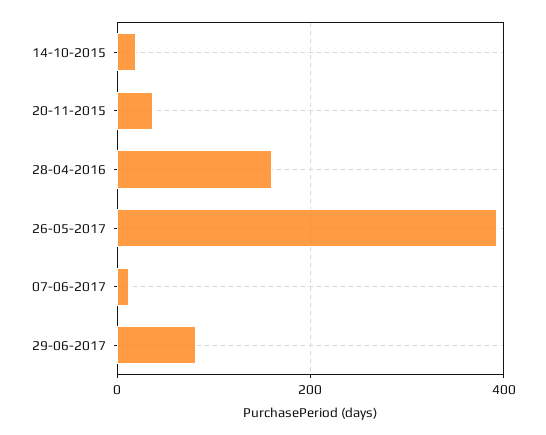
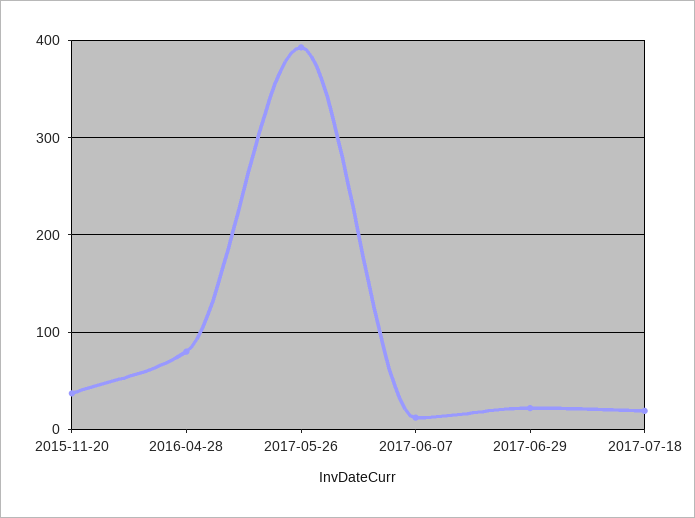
14-10-2015: 20 -> none
28-04-2016: 160 -> 80
29-06-2017: 80 -> 20
2017-07-18: none -> 20

